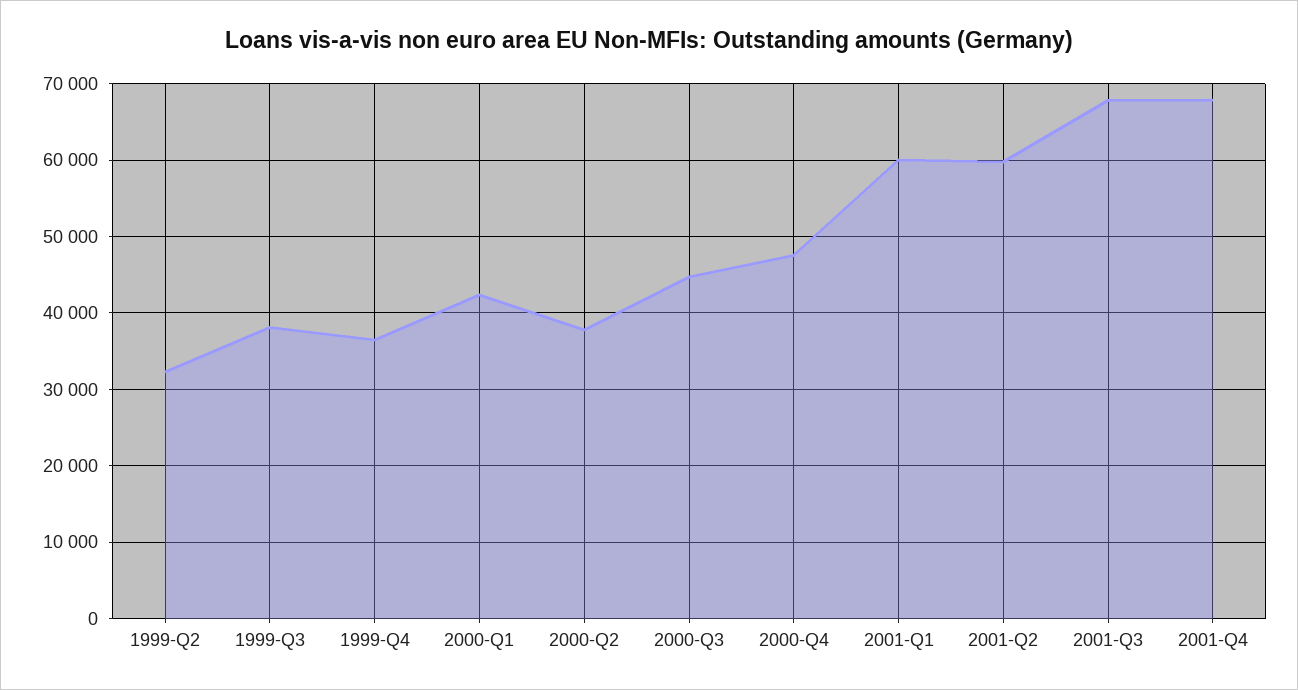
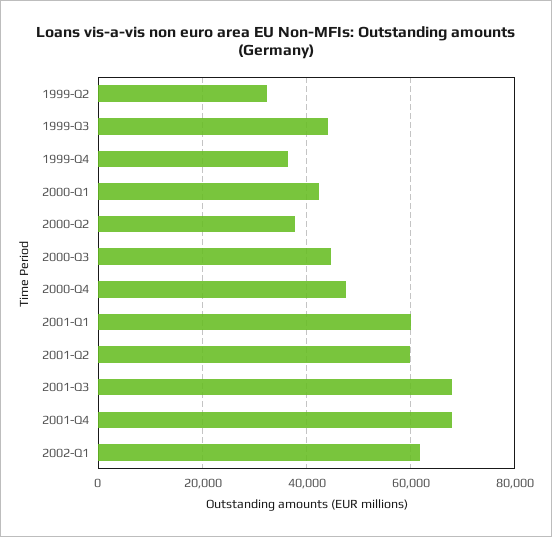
1999-Q3: 38000 -> 44000
2002-Q1: none -> 62000

